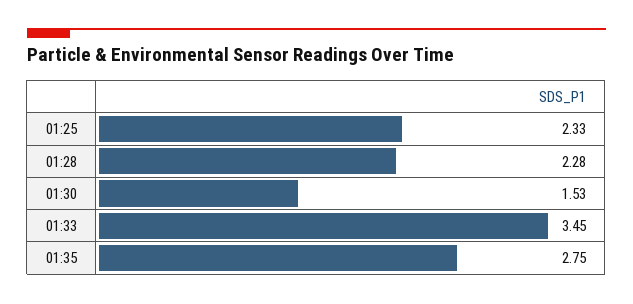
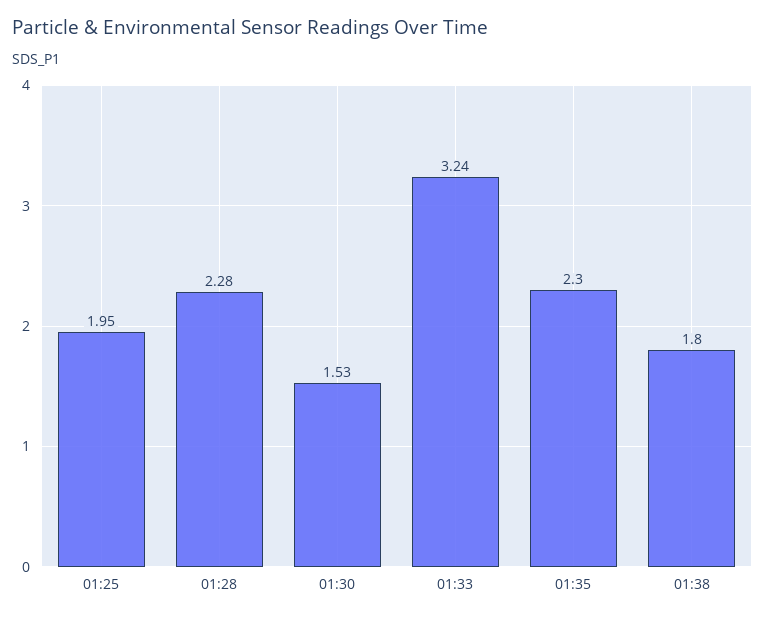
01:25: 2.33 -> 1.95
01:33: 3.45 -> 3.24
01:35: 2.75 -> 2.3
01:38: none -> 1.8

